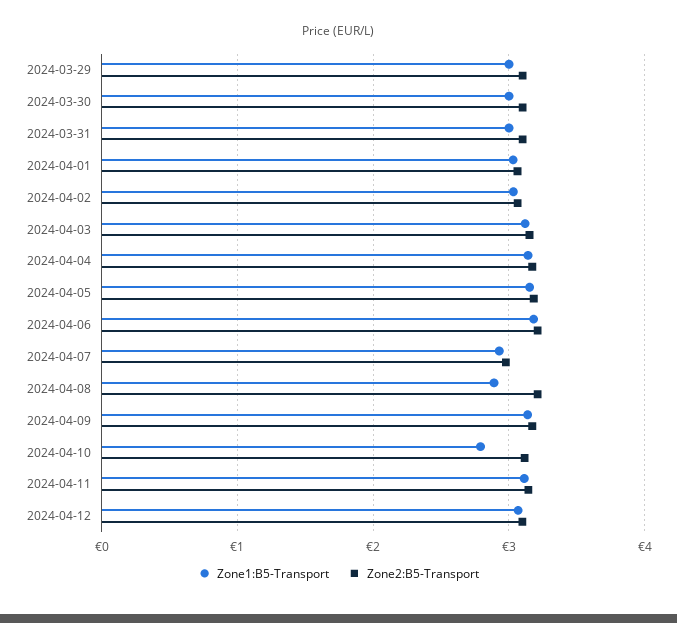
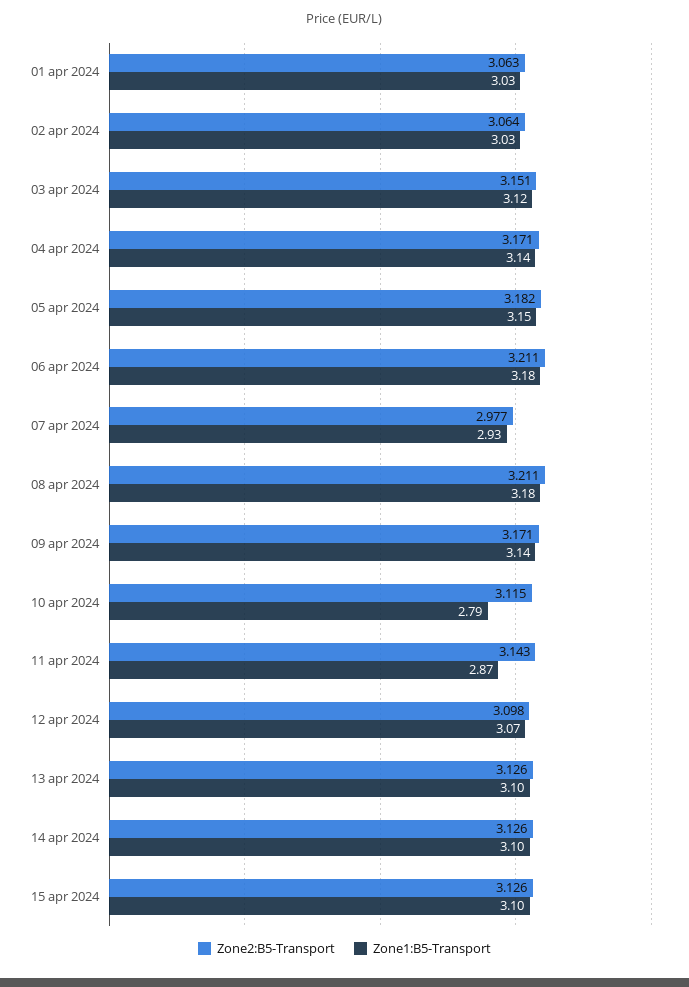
Zone1:B5-Transport, 2024-03-29: 3 -> none
Zone2:B5-Transport, 2024-03-29: 3.1 -> none
Zone1:B5-Transport, 2024-03-30: 3 -> none
Zone2:B5-Transport, 2024-03-30: 3.1 -> none
Zone1:B5-Transport, 2024-03-31: 3 -> none
Zone2:B5-Transport, 2024-03-31: 3.1 -> none
Zone1:B5-Transport, 2024-04-08: 2.9 -> 3.18
Zone1:B5-Transport, 2024-04-11: 3.1 -> 2.87
Zone2:B5-Transport, 13 apr 2024: none -> 3.126
Zone1:B5-Transport, 13 apr 2024: none -> 3.1
Zone2:B5-Transport, 14 apr 2024: none -> 3.126
Zone1:B5-Transport, 14 apr 2024: none -> 3.1
Zone2:B5-Transport, 15 apr 2024: none -> 3.126
Zone1:B5-Transport, 15 apr 2024: none -> 3.1

